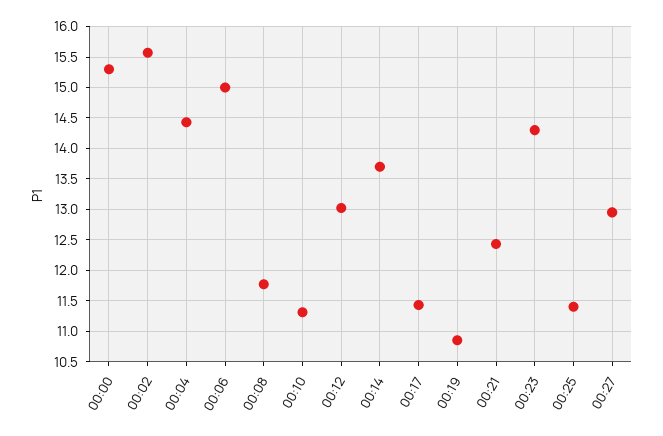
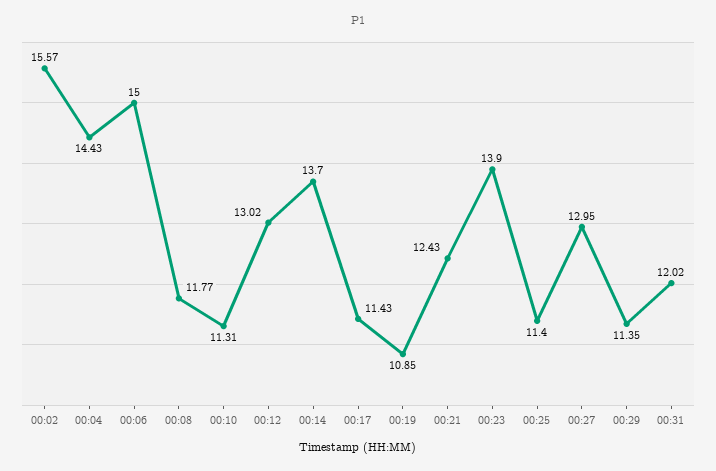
00:00: 15.3 -> none
00:23: 14.3 -> 13.9
00:29: none -> 11.35
00:31: none -> 12.02

